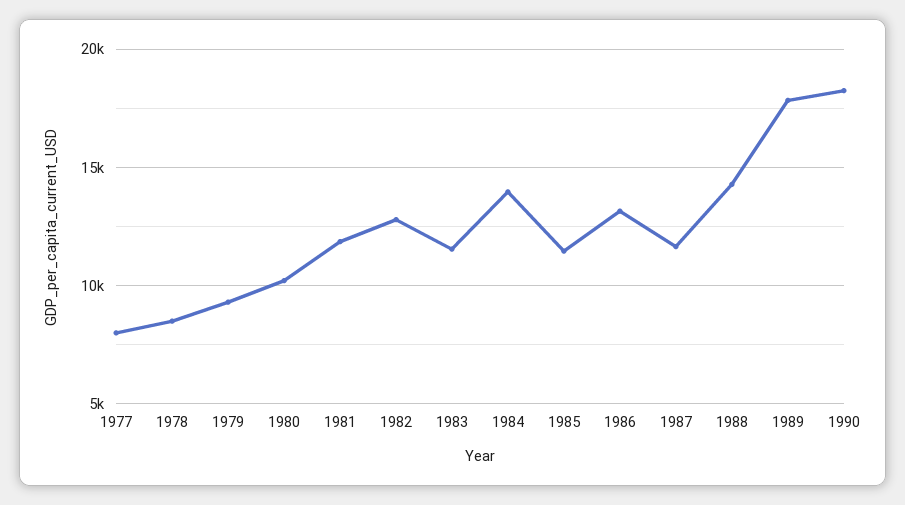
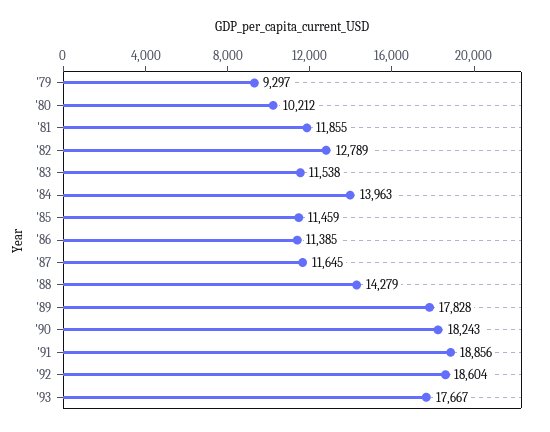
1977: 8000 -> none
1978: 8500 -> none
1986: 13000 -> 11385
'91: none -> 18856
'92: none -> 18604
'93: none -> 17667

